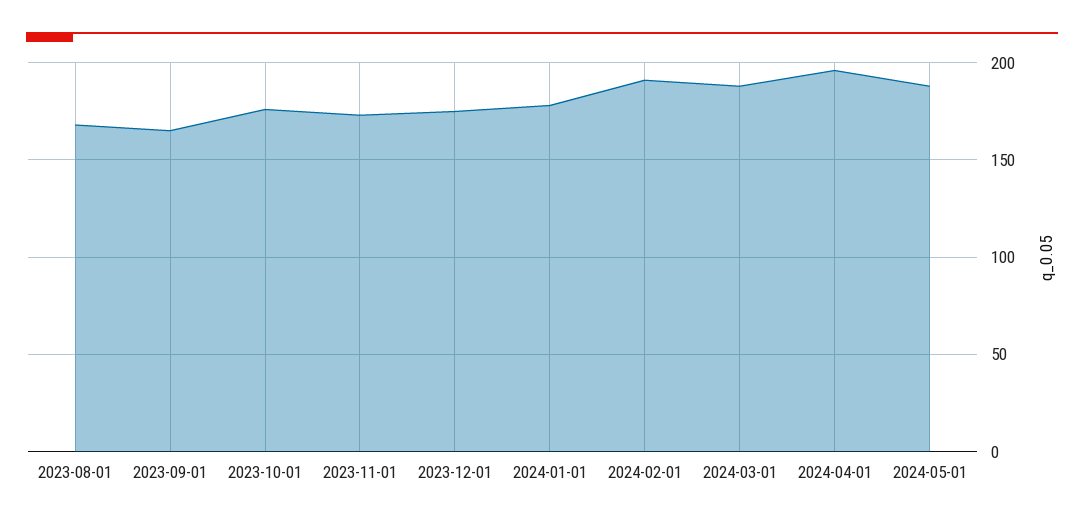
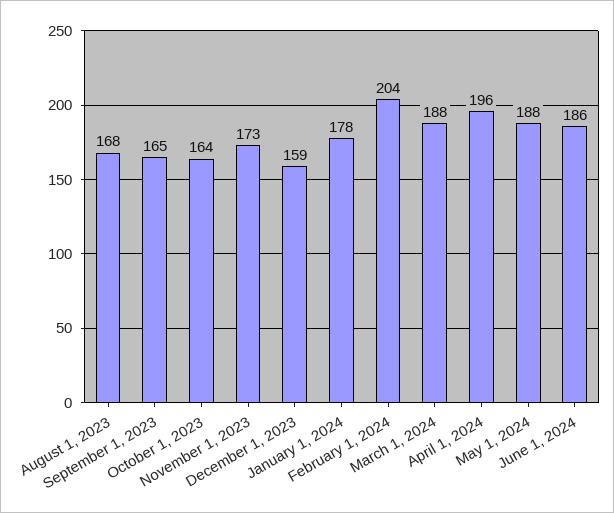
2023-10-01: 175 -> 164
2023-12-01: 175 -> 159
2024-02-01: 190 -> 204
June 1, 2024: none -> 186

